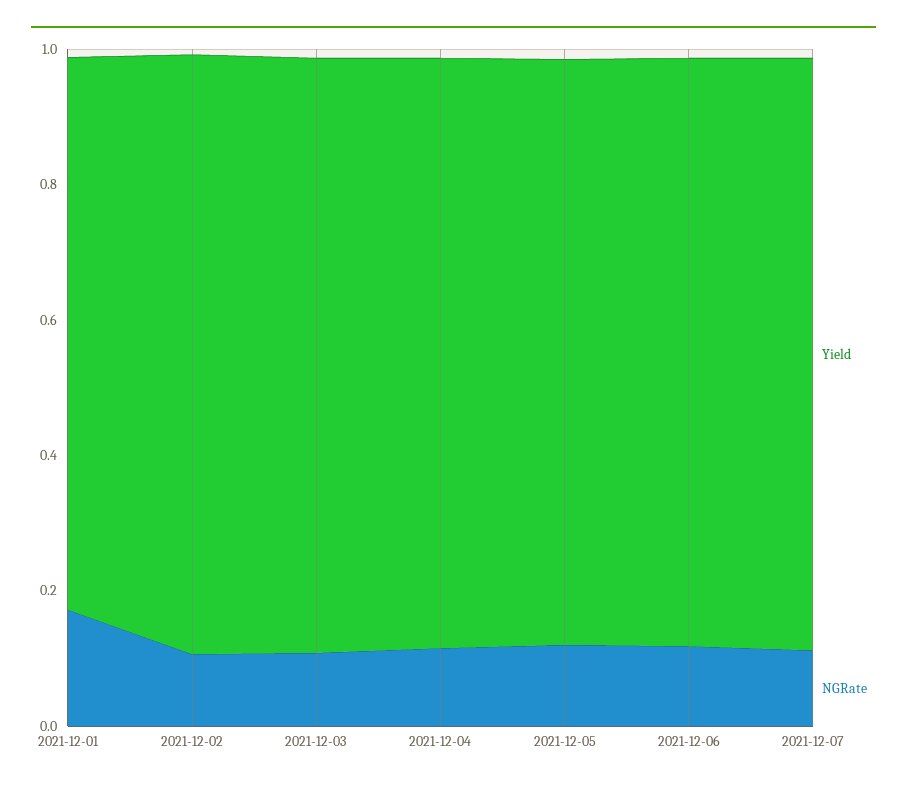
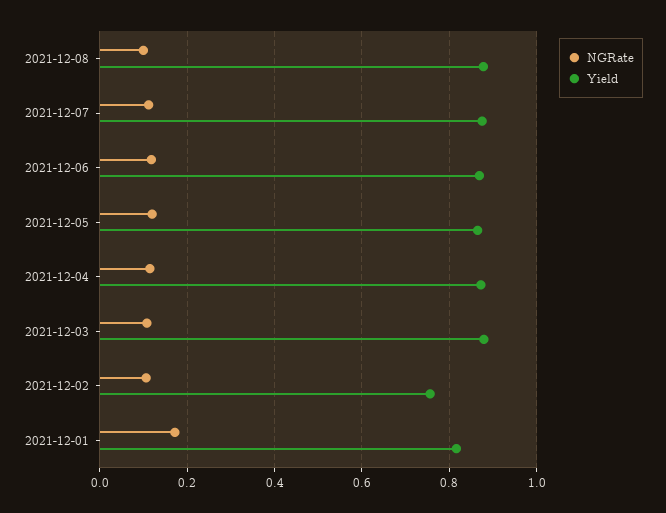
Yield, 2021-12-02: 0.9 -> 0.76
NGRate, 2021-12-08: none -> 0.1
Yield, 2021-12-08: none -> 0.88

